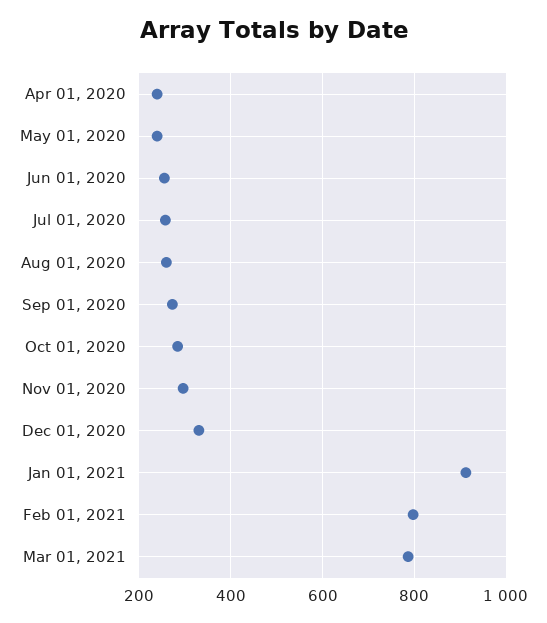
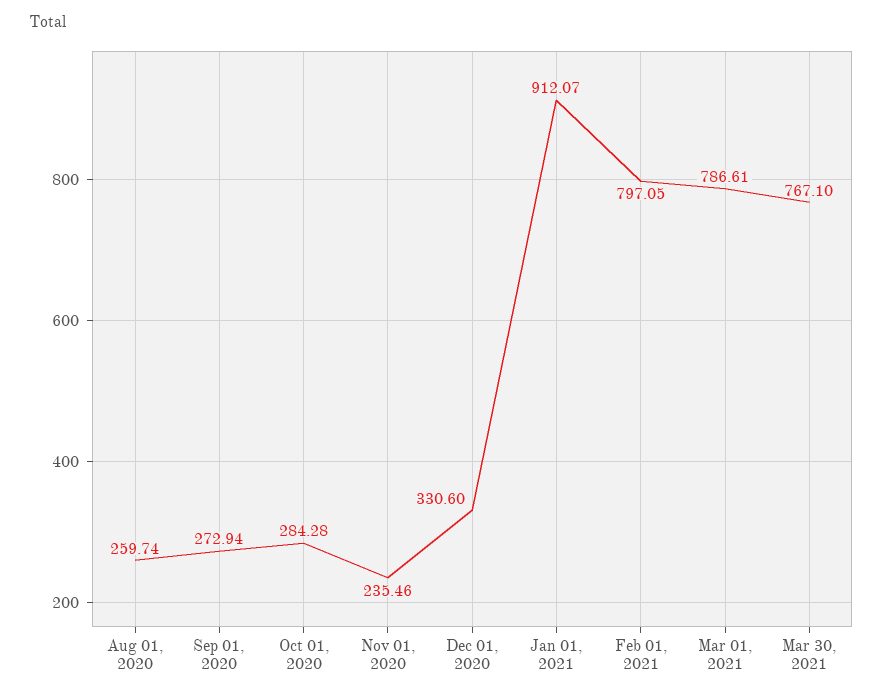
Apr 01, 2020: 240 -> none
May 01, 2020: 240 -> none
Jun 01, 2020: 260 -> none
Jul 01, 2020: 260 -> none
Nov 01, 2020: 300 -> 235.46
Mar 30, 2021: none -> 767.1

